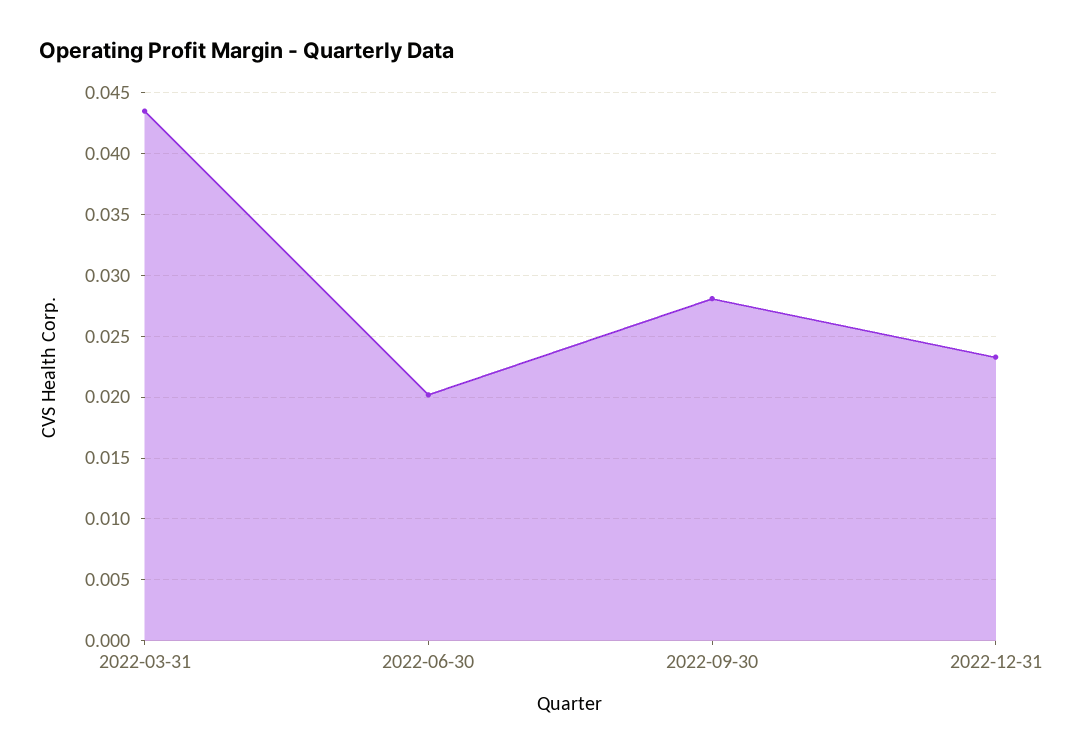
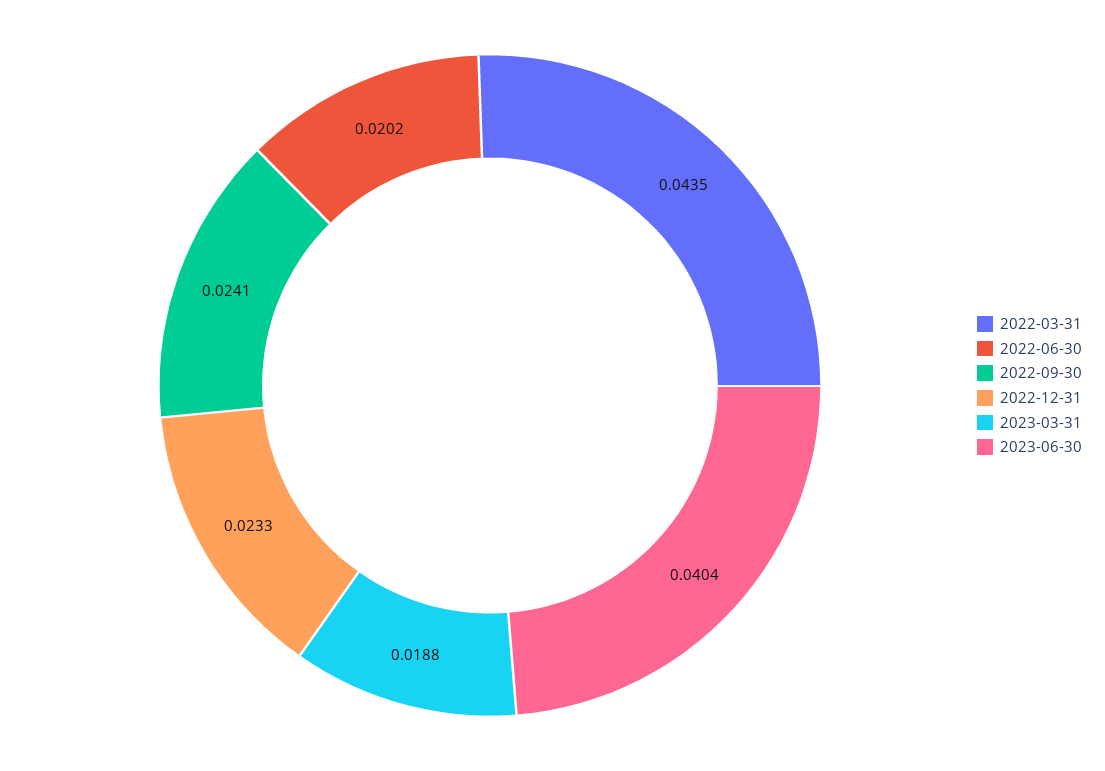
2022-09-30: 0.028 -> 0.0241
2023-03-31: none -> 0.0188
2023-06-30: none -> 0.0404

